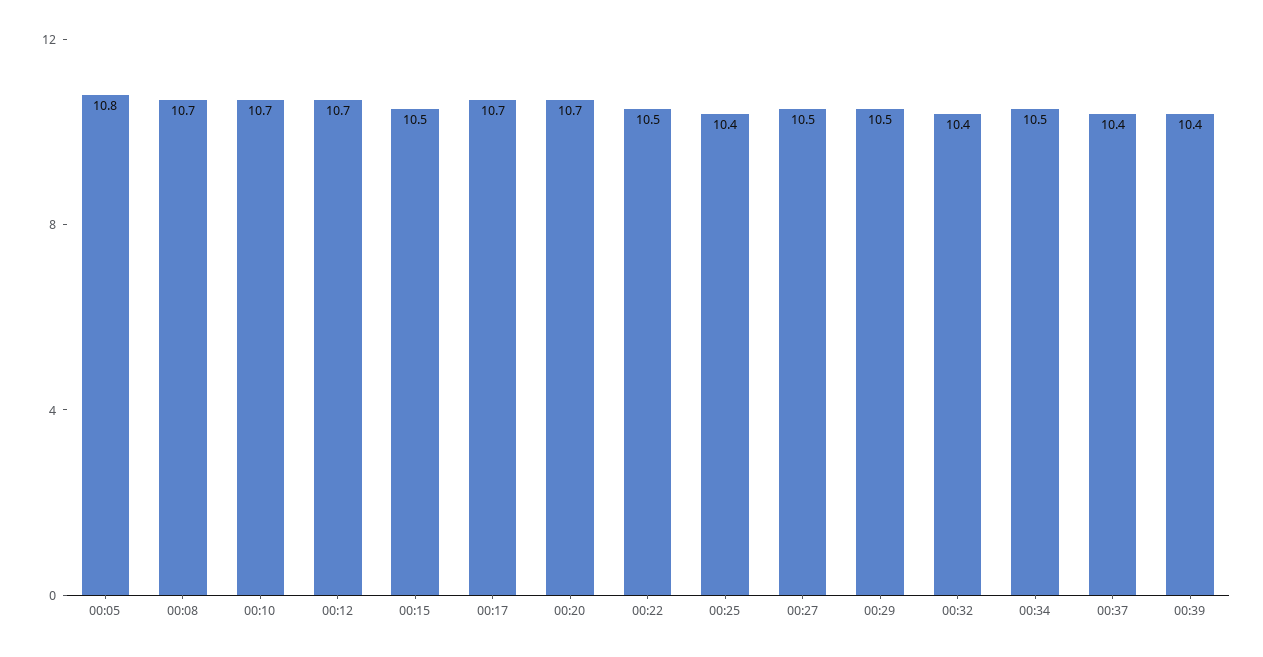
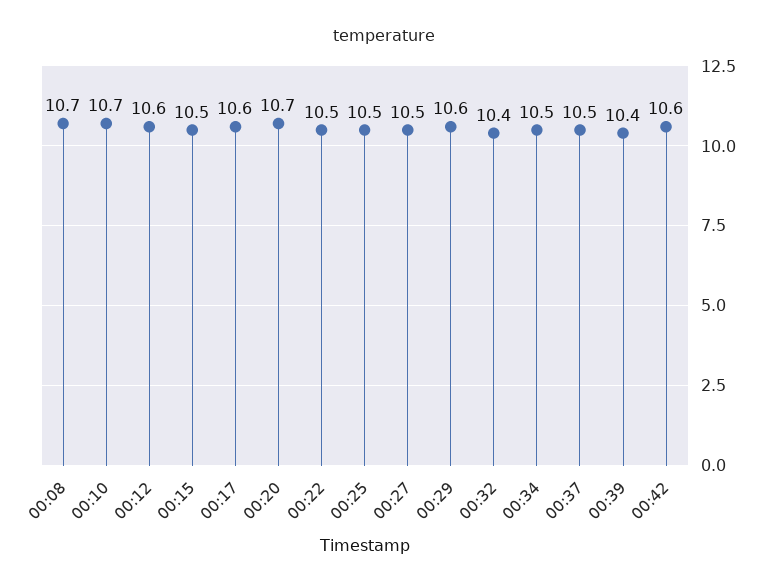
00:05: 10.8 -> none
00:12: 10.7 -> 10.6
00:17: 10.7 -> 10.6
00:25: 10.4 -> 10.5
00:29: 10.5 -> 10.6
00:37: 10.4 -> 10.5
00:42: none -> 10.6

